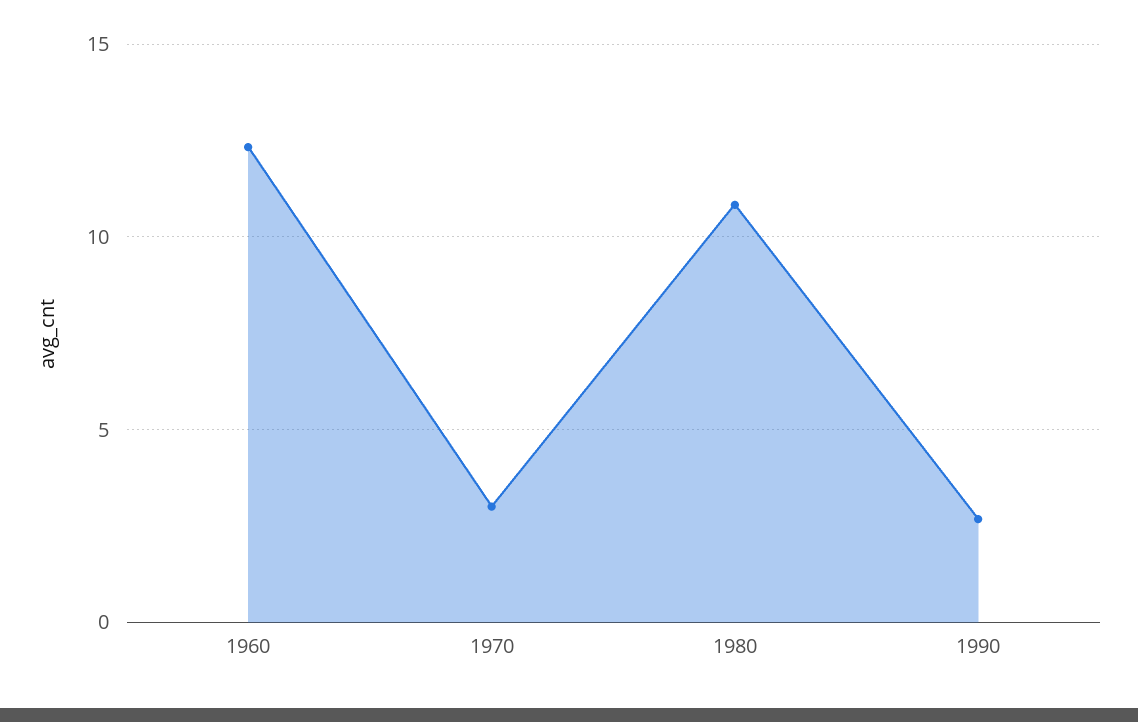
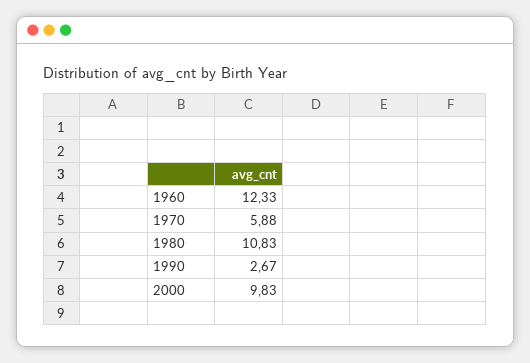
1970: 3 -> 5.88
2000: none -> 9.83

